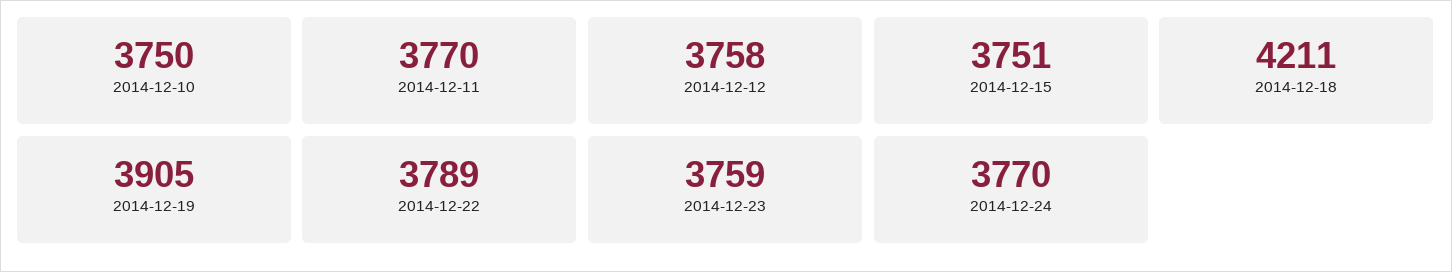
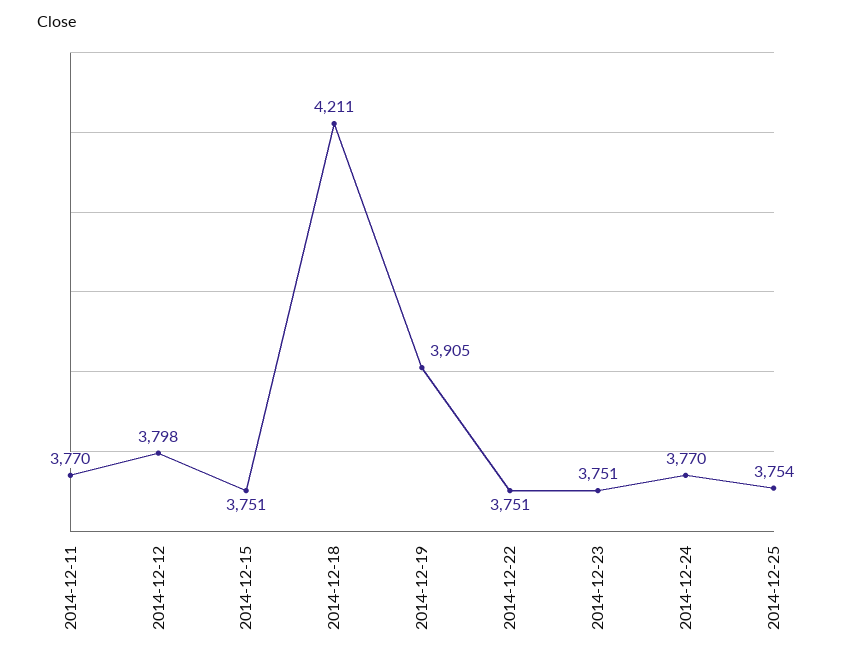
2014-12-10: 3750 -> none
2014-12-12: 3758 -> 3798
2014-12-22: 3789 -> 3751
2014-12-23: 3759 -> 3751
2014-12-25: none -> 3754

